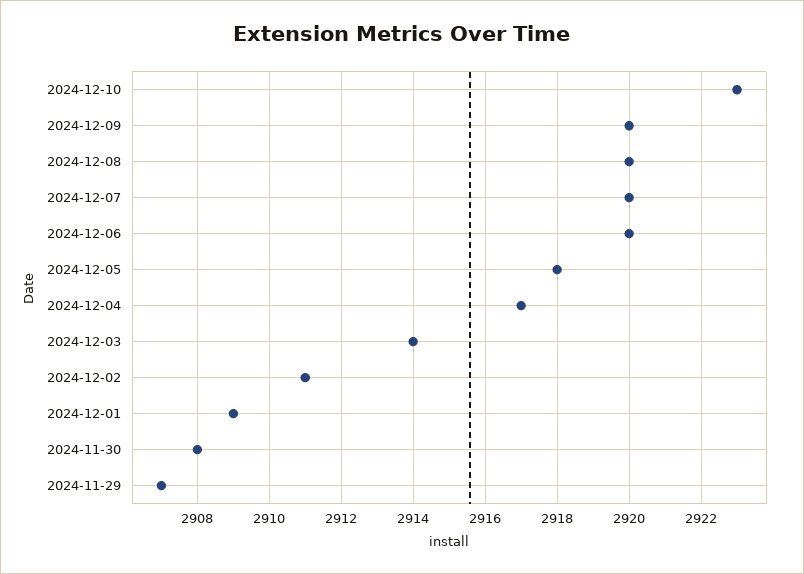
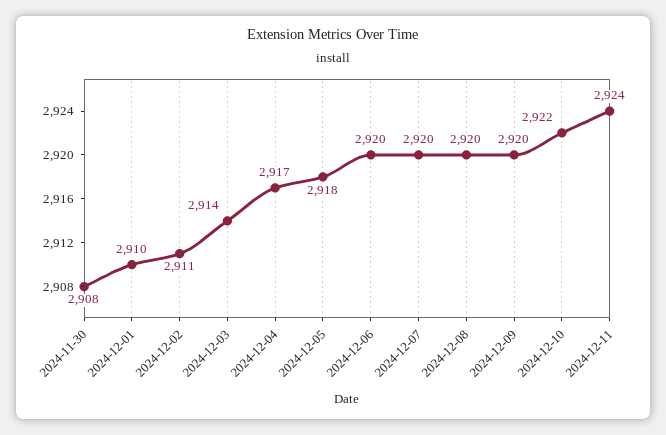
2024-12-10: 2923 -> 2922
2024-12-01: 2909 -> 2910
2024-11-29: 2907 -> none
2024-12-11: none -> 2924

